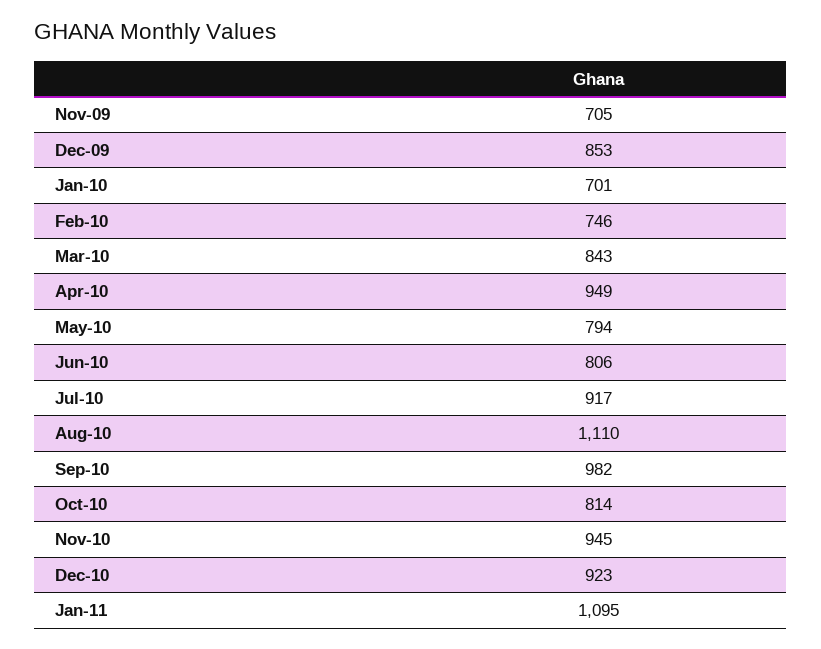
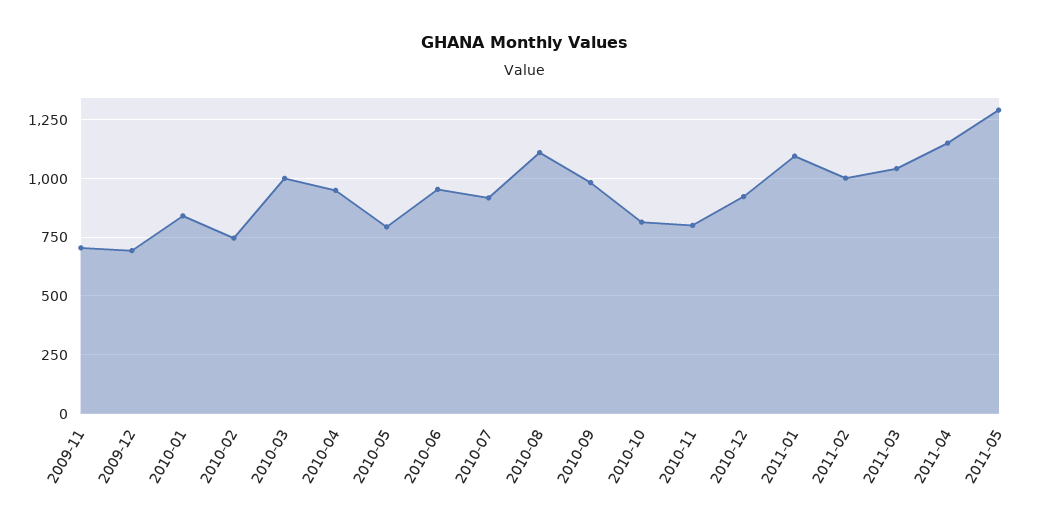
Dec-09: 853 -> 700
Jan-10: 701 -> 850
Mar-10: 843 -> 1000
Jun-10: 806 -> 950
Nov-10: 945 -> 800
2011-02: none -> 1000
2011-03: none -> 1050
2011-04: none -> 1150
2011-05: none -> 1300

